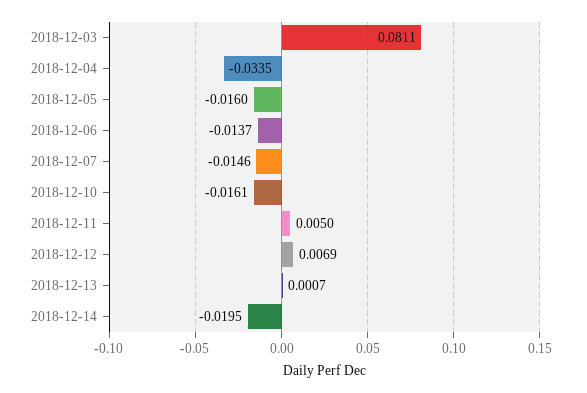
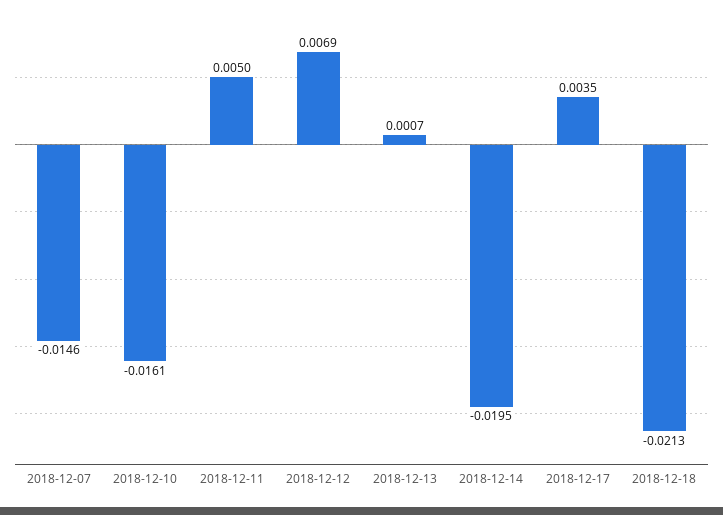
2018-12-03: 0.0811 -> none
2018-12-04: -0.0335 -> none
2018-12-05: -0.016 -> none
2018-12-06: -0.0137 -> none
2018-12-17: none -> 0.0035
2018-12-18: none -> -0.0213

